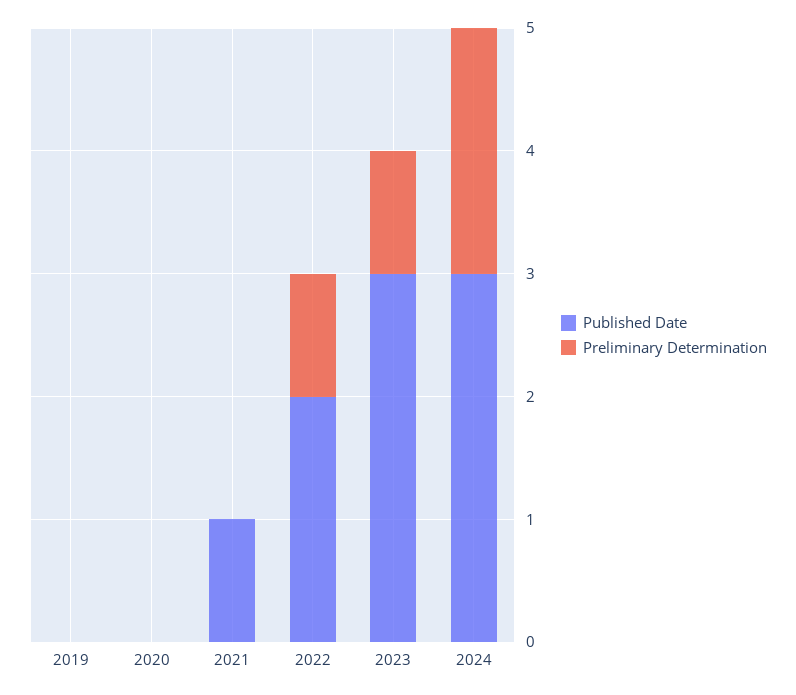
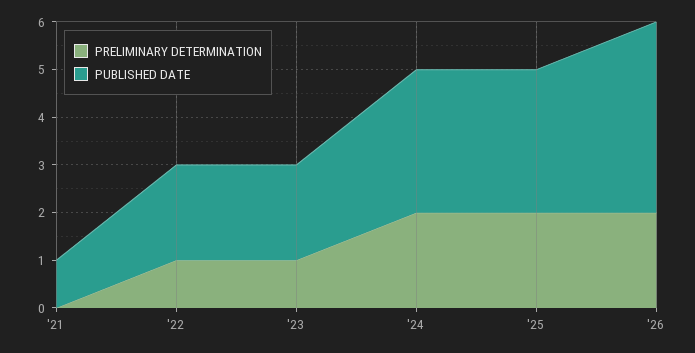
Published Date, 2019: 0 -> none
Preliminary Determination, 2019: 0 -> none
Published Date, 2020: 0 -> none
Preliminary Determination, 2020: 0 -> none
Published Date, 2023: 3 -> 2
Preliminary Determination, '25: none -> 2
Published Date, '25: none -> 3
Preliminary Determination, '26: none -> 2
Published Date, '26: none -> 4

